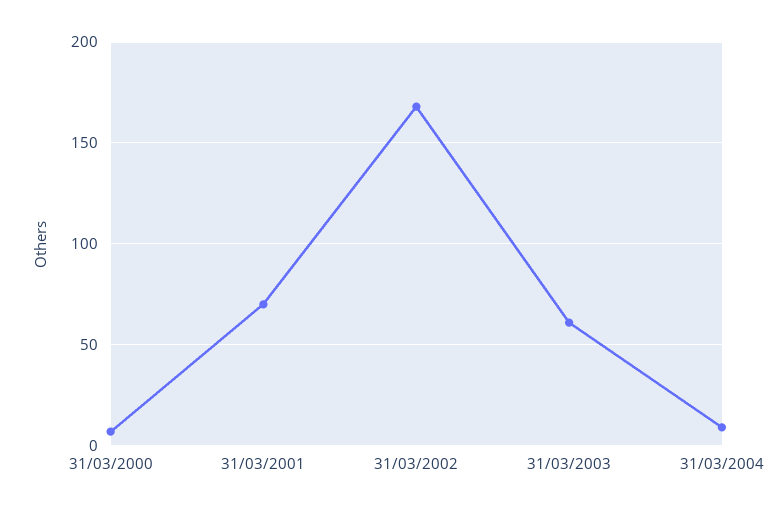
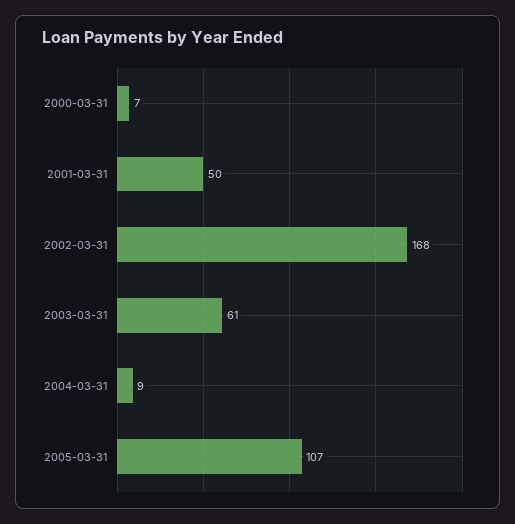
31/03/2001: 70 -> 50
2005-03-31: none -> 107

